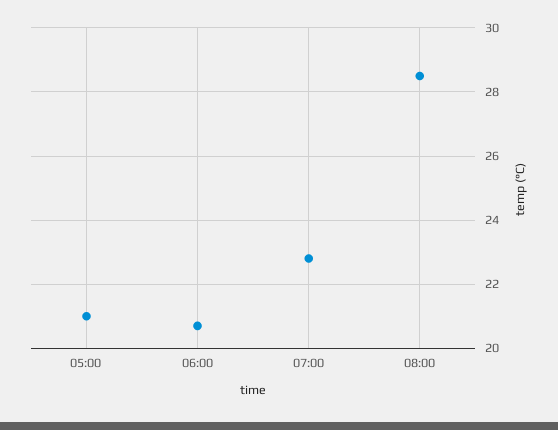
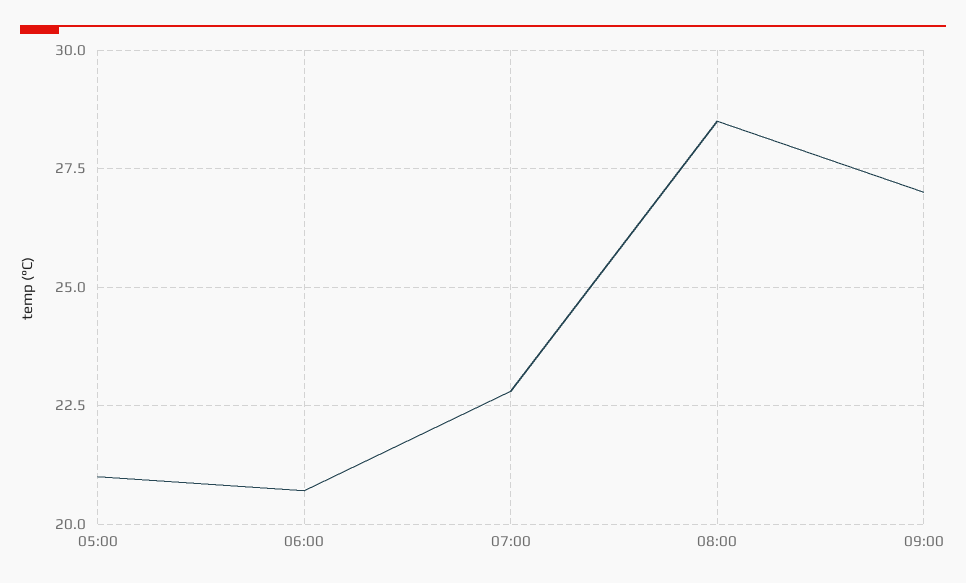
09:00: none -> 27

